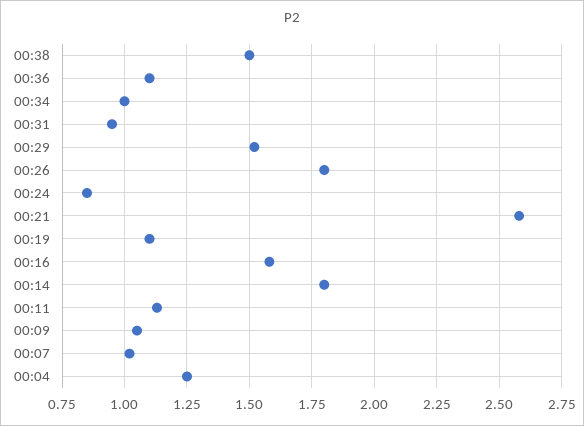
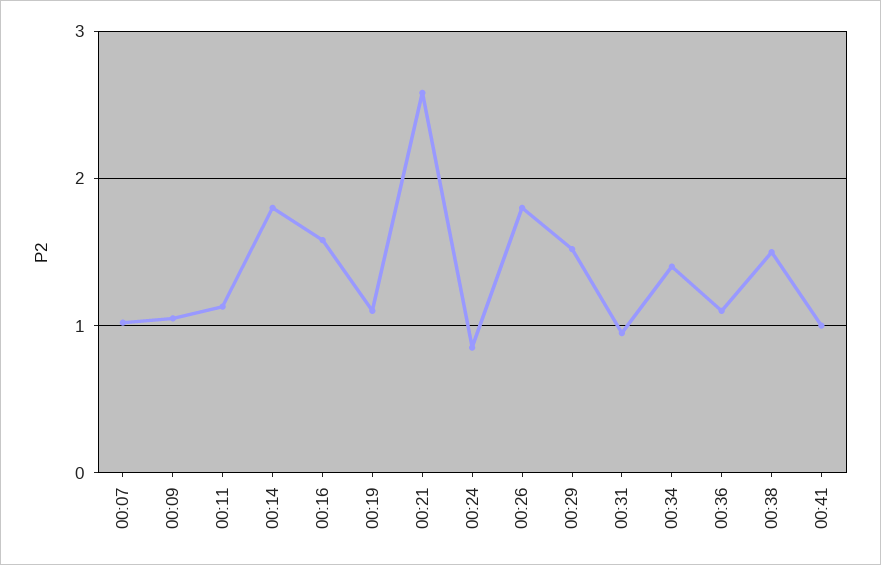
00:34: 1 -> 1.4
00:04: 1.25 -> none
00:41: none -> 1

